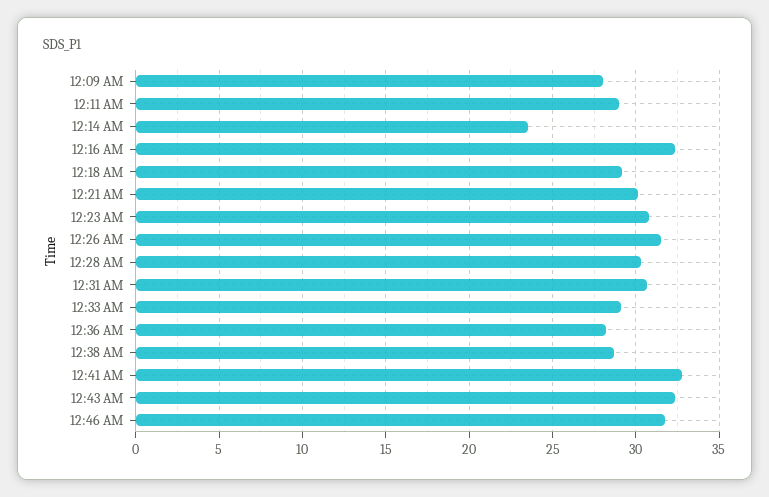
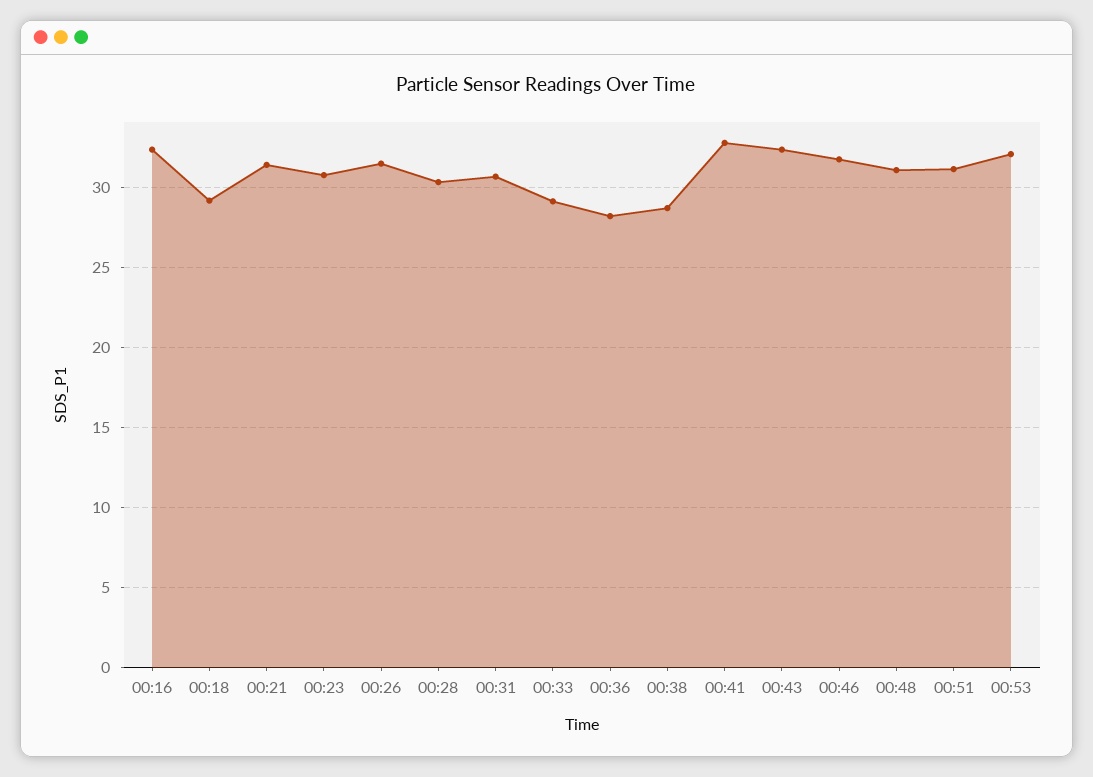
12:09 AM: 28 -> none
12:11 AM: 29 -> none
12:14 AM: 23.5 -> none
12:21 AM: 30 -> 31.5
00:48: none -> 31
00:51: none -> 31
00:53: none -> 32

